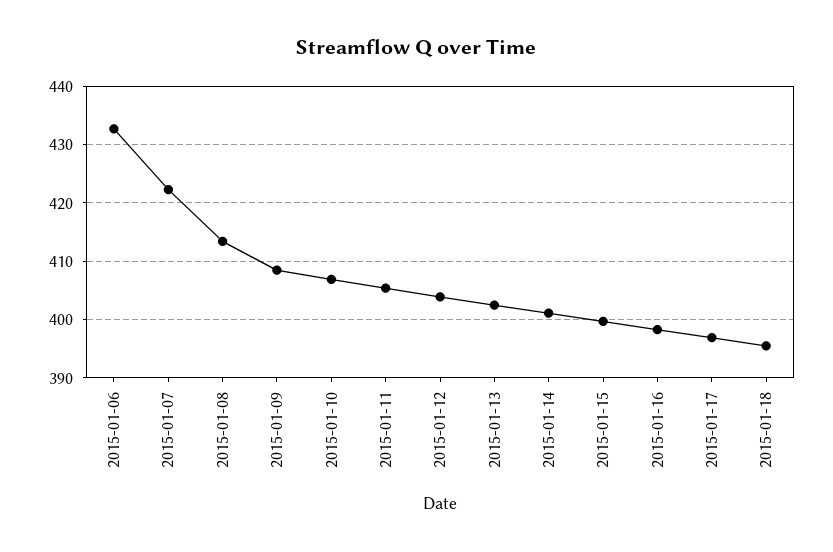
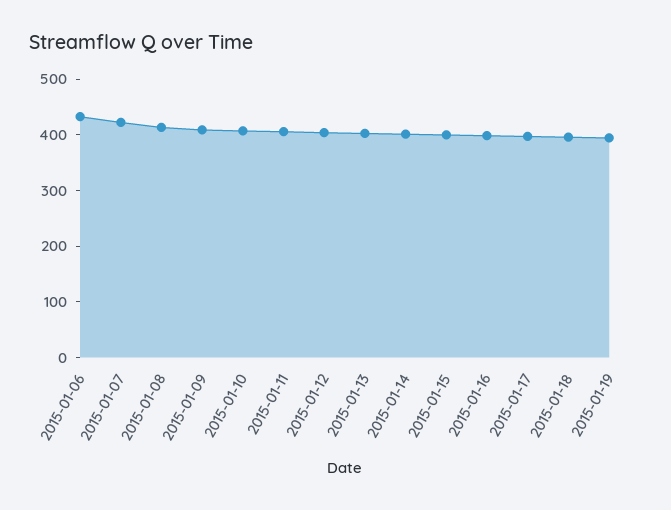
2015-01-19: none -> 400

